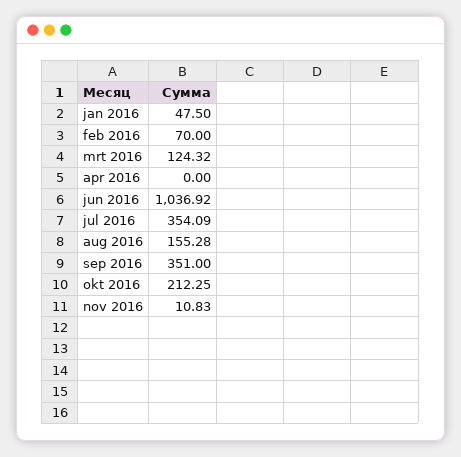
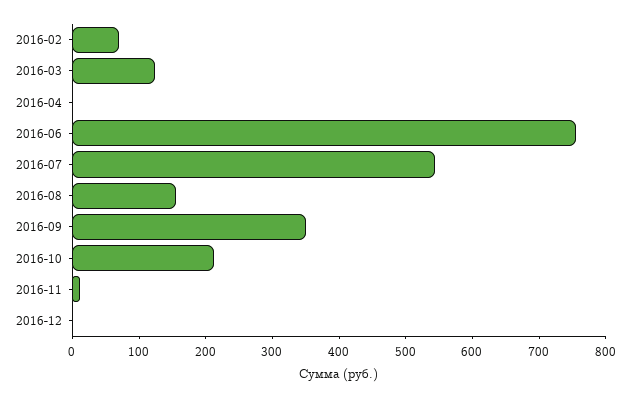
jan 2016: 47.5 -> none
jun 2016: 1036.92 -> 760
jul 2016: 354.09 -> 540
2016-12: none -> 0

